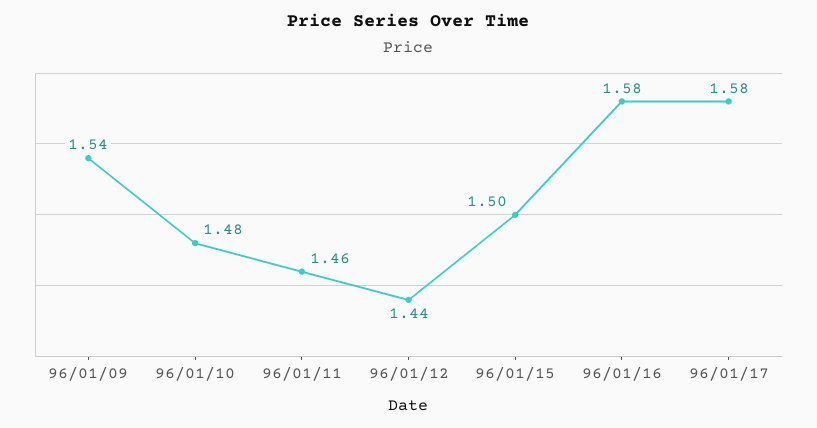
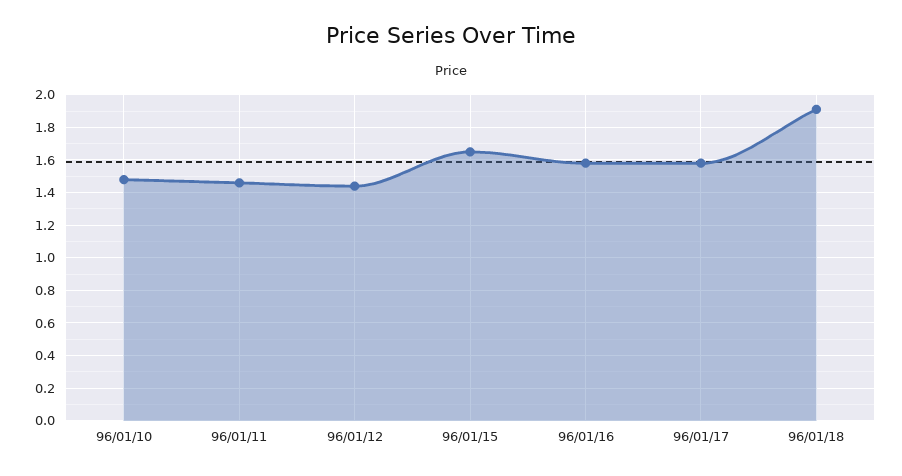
96/01/09: 1.54 -> none
96/01/15: 1.5 -> 1.65
96/01/18: none -> 1.9

